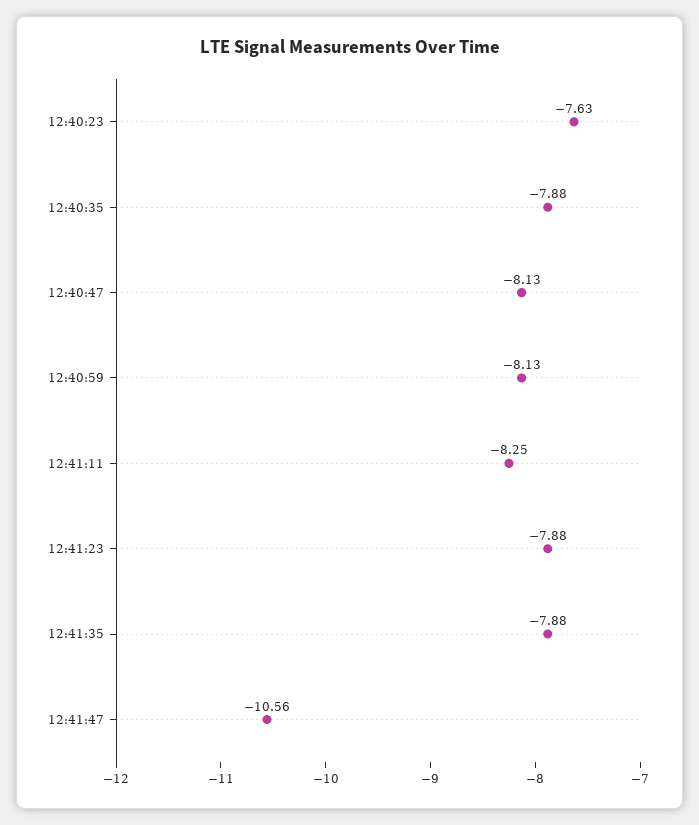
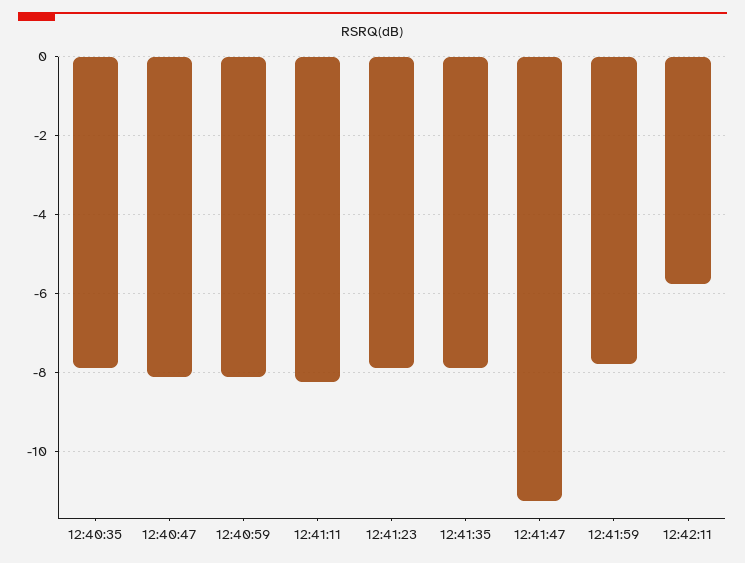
12:40:23: -7.63 -> none
12:41:47: -10.56 -> -11.2
12:41:59: none -> -7.8
12:42:11: none -> -5.8

